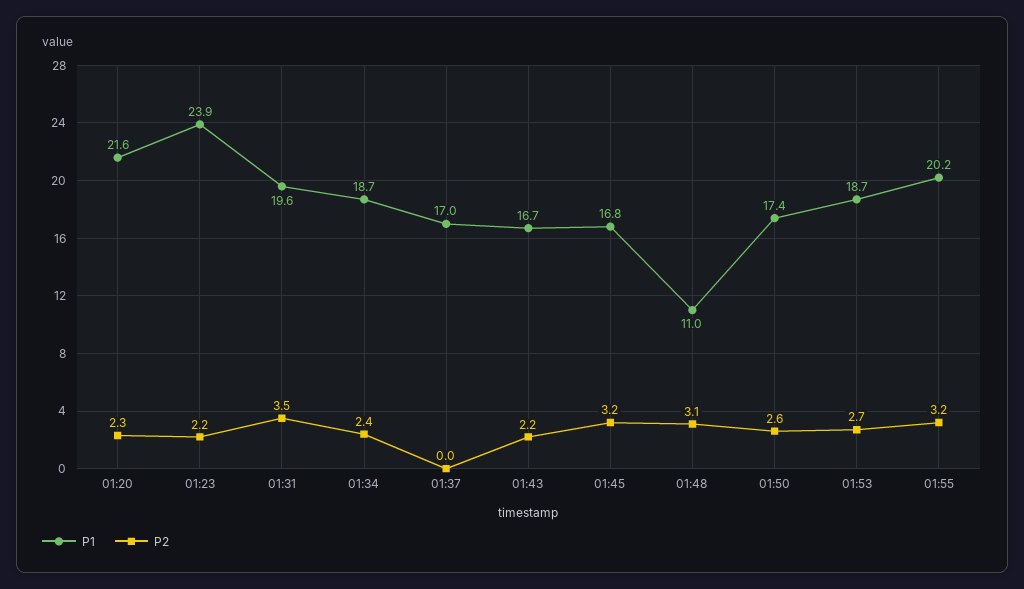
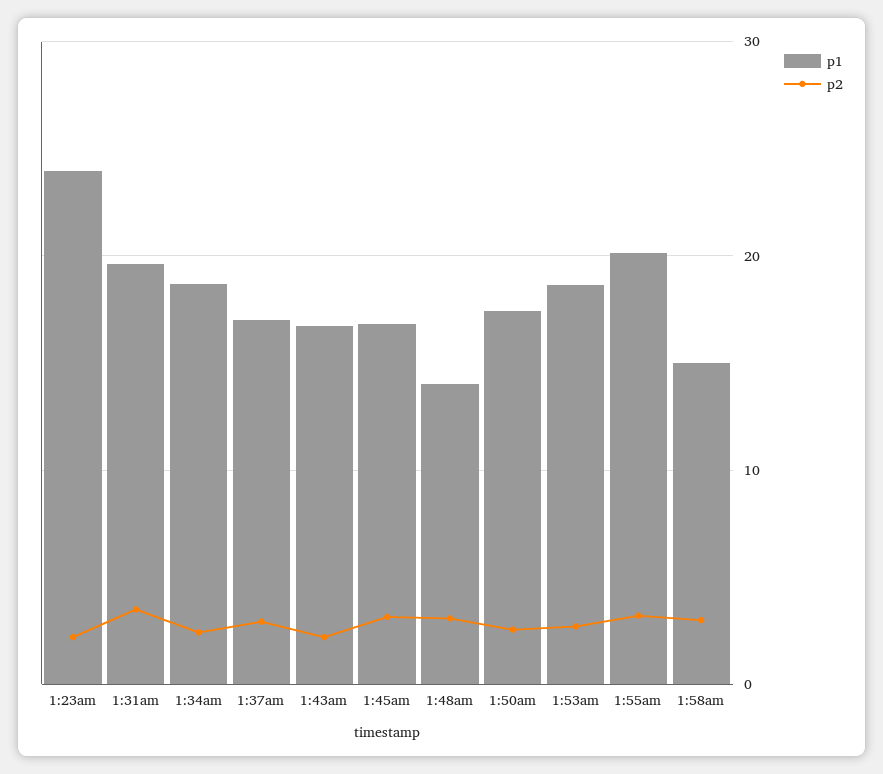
P1, 01:20: 21.6 -> none
P2, 01:20: 2.3 -> none
P2, 01:37: 0 -> 3
P1, 01:48: 11 -> 14
P1, 1:58am: none -> 15
P2, 1:58am: none -> 3

